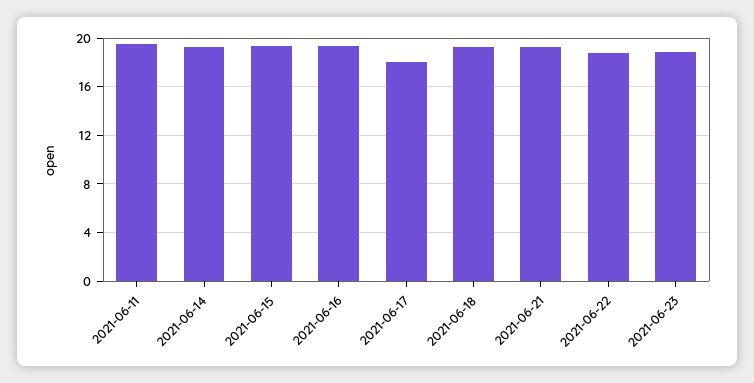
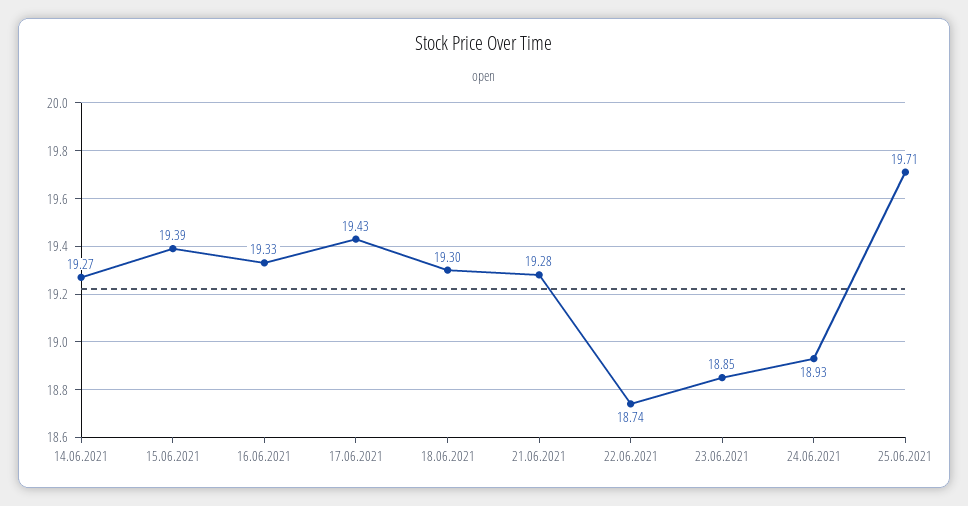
2021-06-11: 19.5 -> none
2021-06-17: 18 -> 19.43
24.06.2021: none -> 18.93
25.06.2021: none -> 19.71

